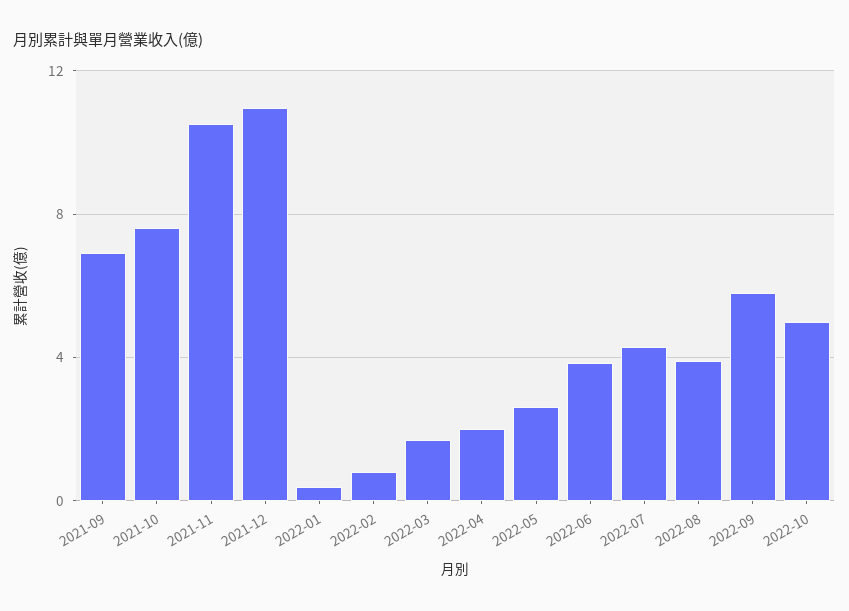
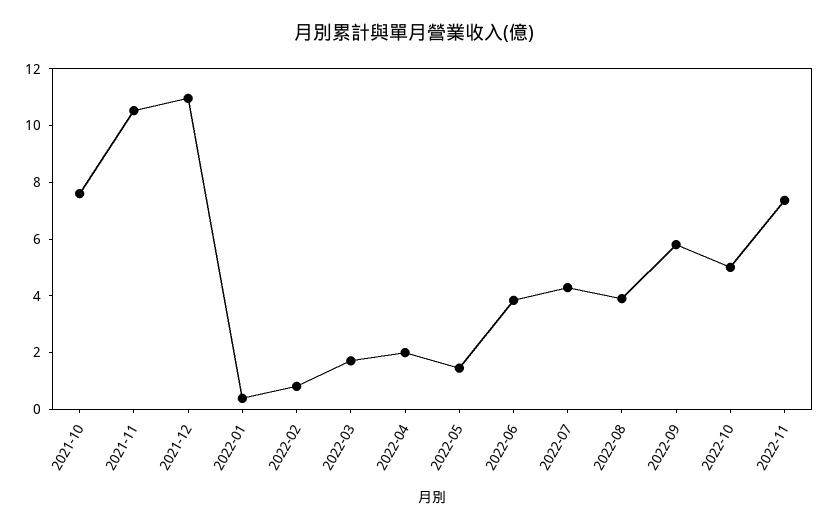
2021-09: 7 -> none
2022-05: 2.5 -> 1.5
2022-11: none -> 7.5

